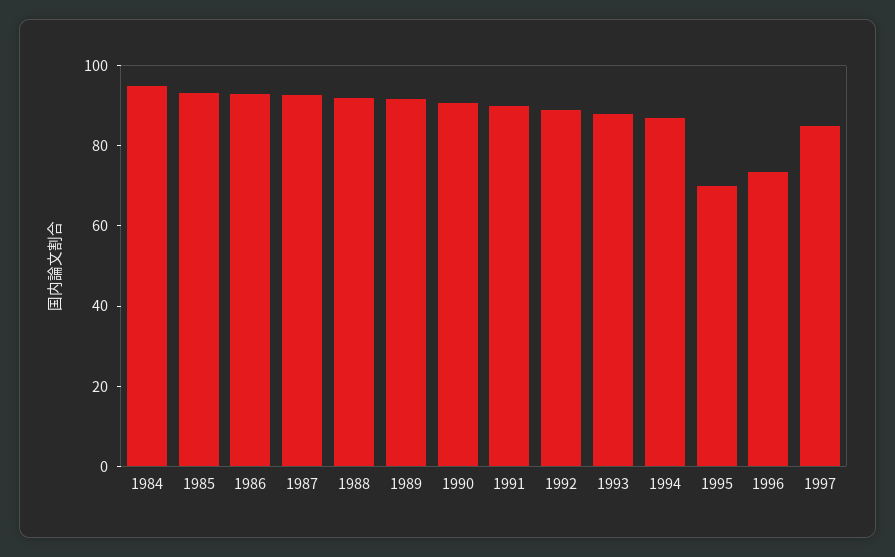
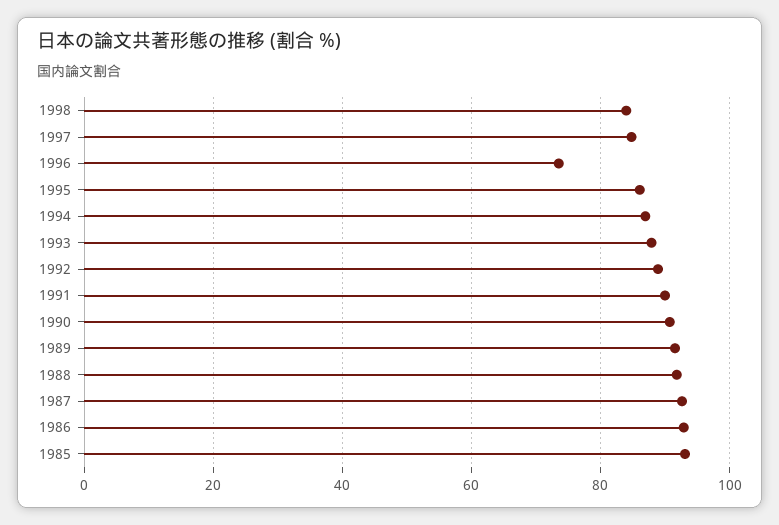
1984: 95 -> none
1995: 70 -> 86
1998: none -> 84

